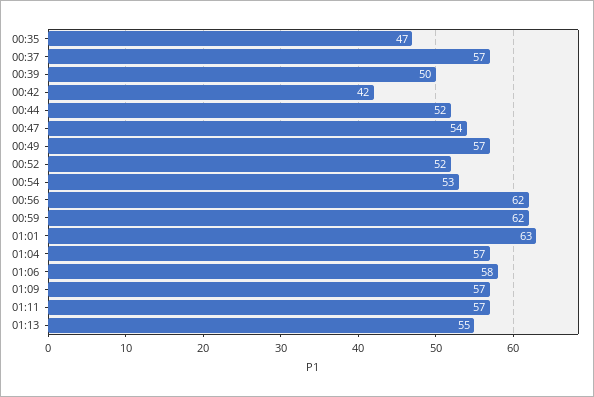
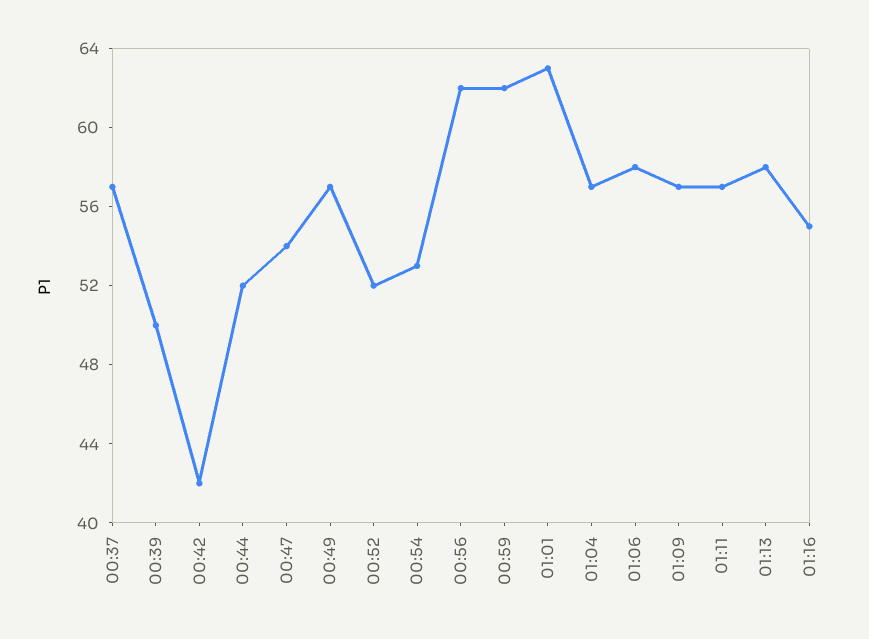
00:35: 47 -> none
01:13: 55 -> 58
01:16: none -> 55

